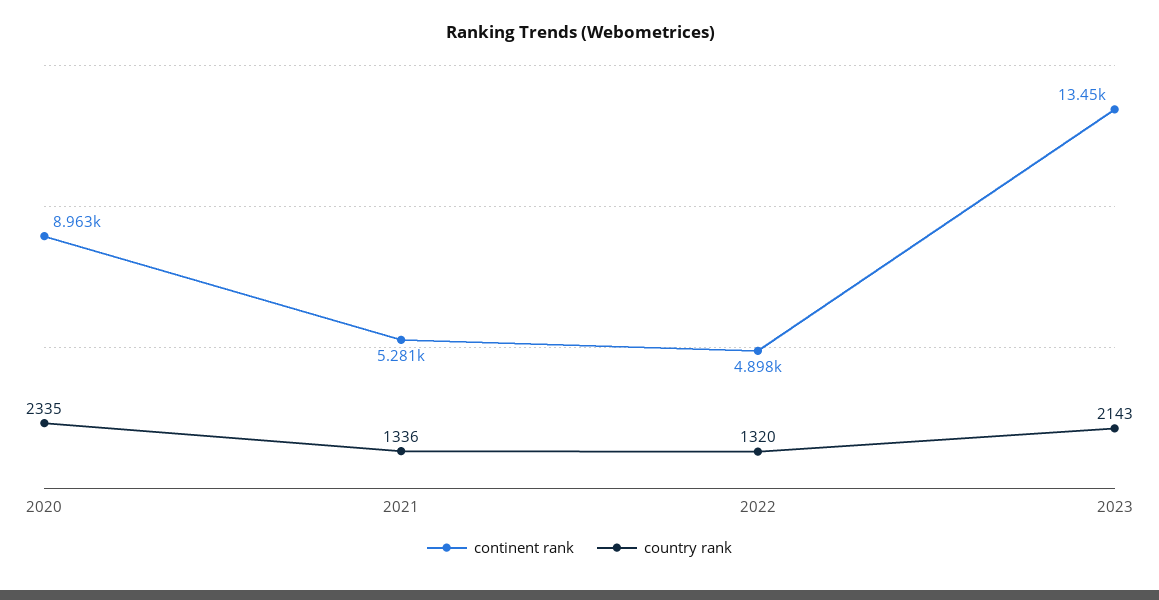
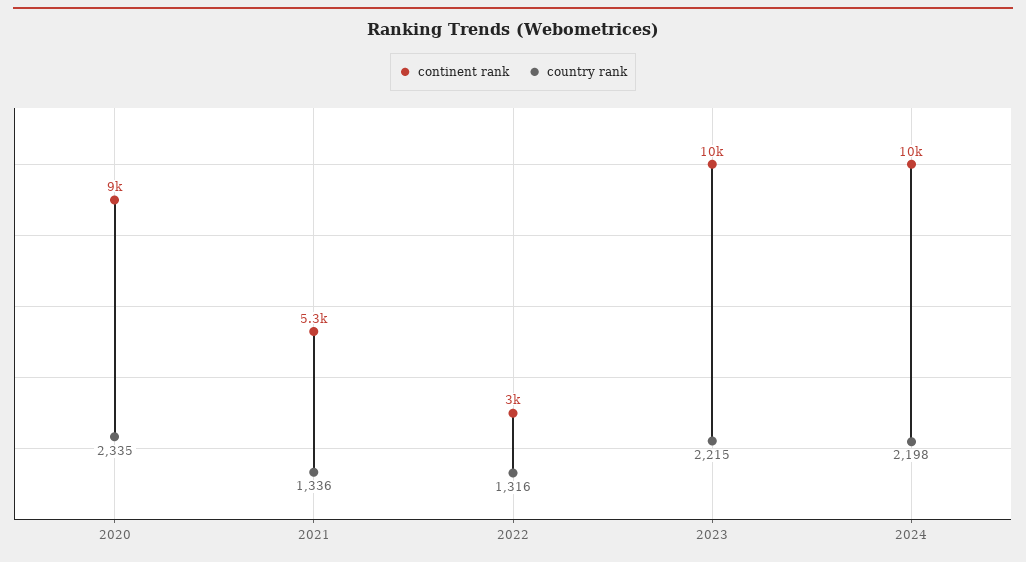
continent rank, 2022: 4898 -> 3000
country rank, 2022: 1320 -> 1316
continent rank, 2023: 13450 -> 10000
country rank, 2023: 2143 -> 2215
continent rank, 2024: none -> 10000
country rank, 2024: none -> 2198

